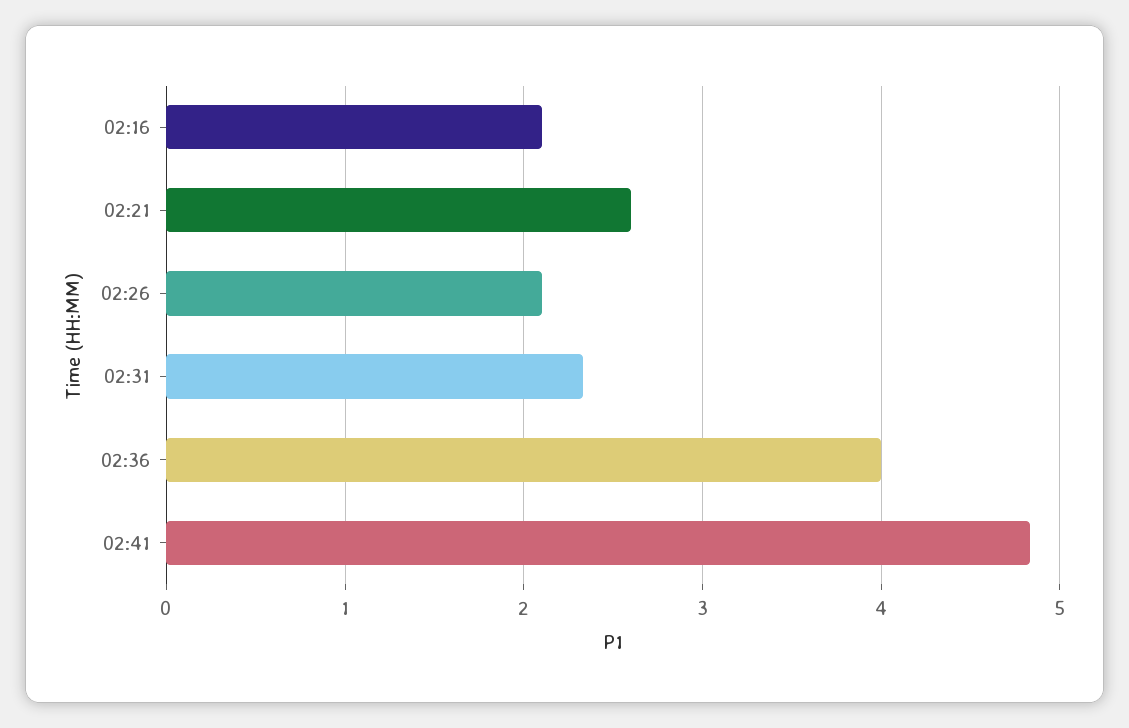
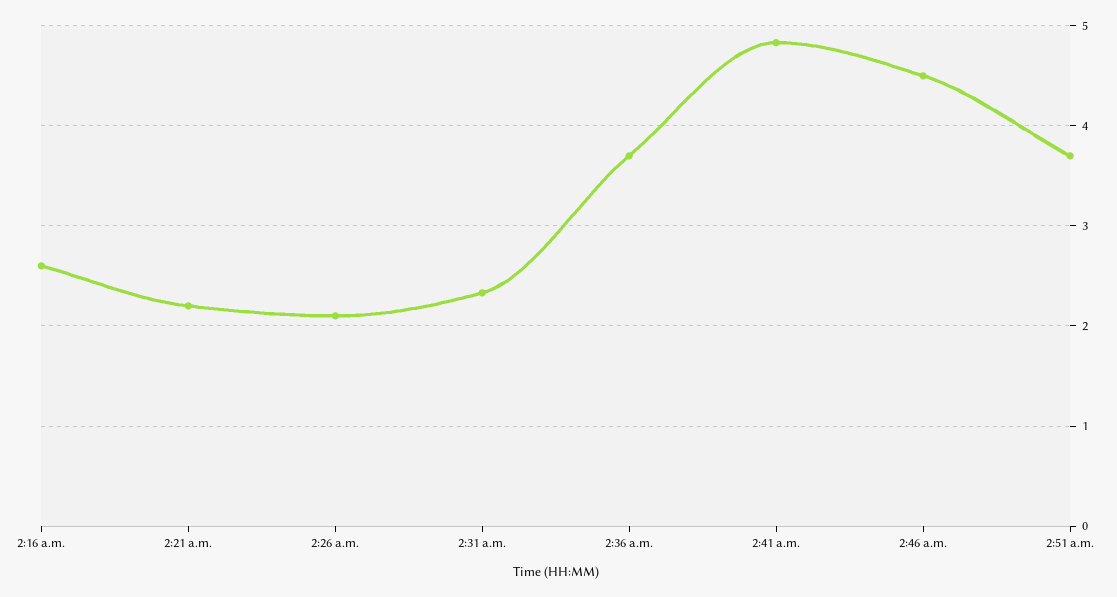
02:16: 2.1 -> 2.6
02:21: 2.6 -> 2.2
02:36: 4 -> 3.7
2:46 a.m.: none -> 4.5
2:51 a.m.: none -> 3.7

